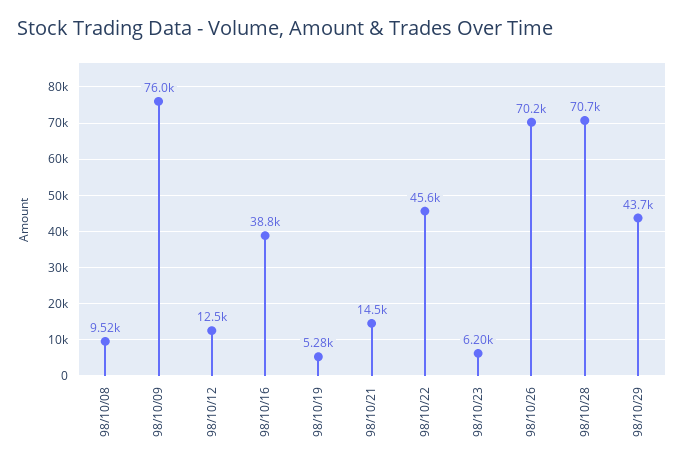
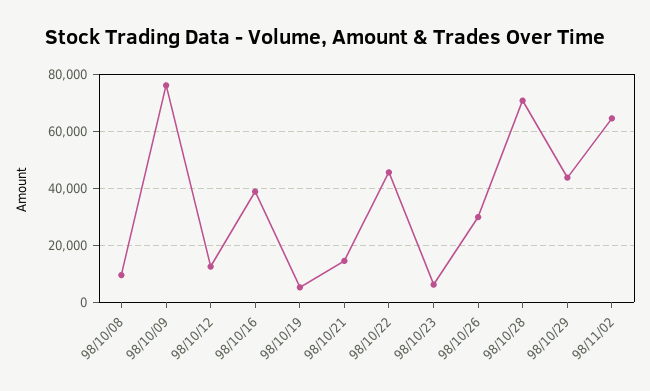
98/10/26: 70200 -> 30000
98/11/02: none -> 65000

